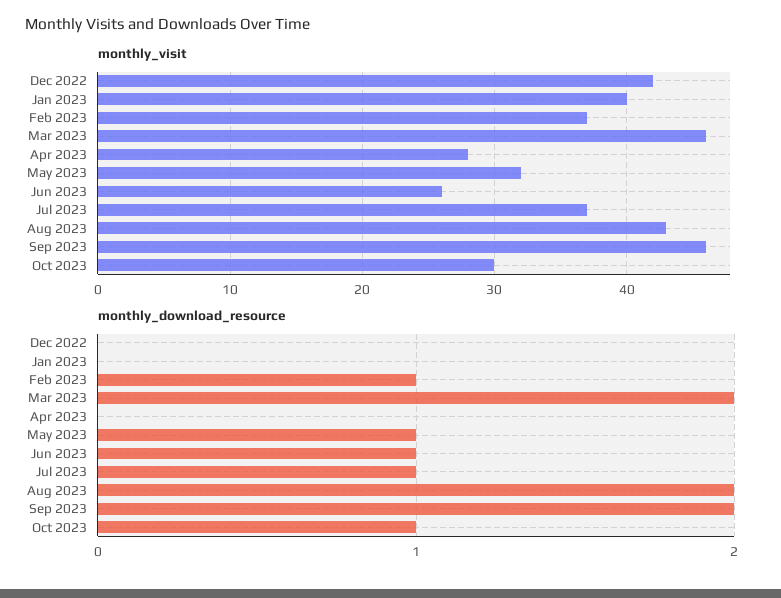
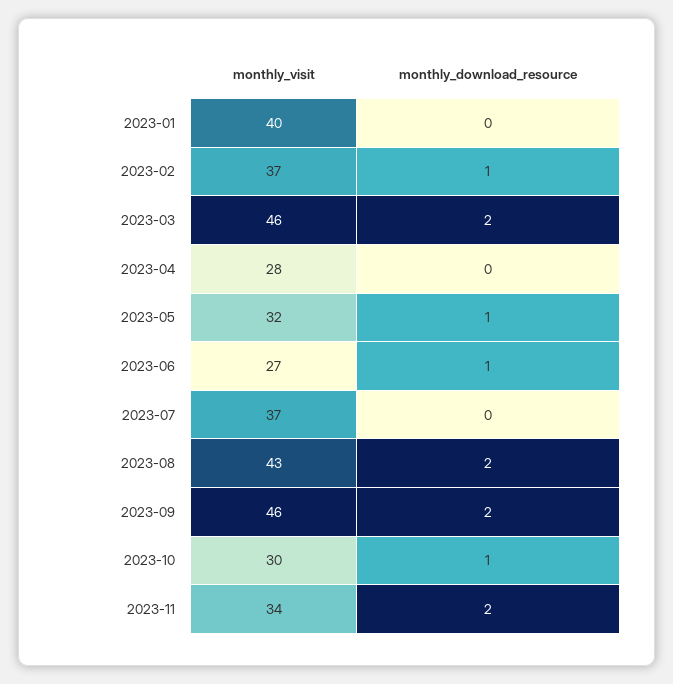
monthly_visit, Dec 2022: 42 -> none
monthly_visit, Jun 2023: 26 -> 27
monthly_download_resource, Dec 2022: 0 -> none
monthly_download_resource, Jul 2023: 1 -> 0
monthly_visit, 2023-11: none -> 34
monthly_download_resource, 2023-11: none -> 2

